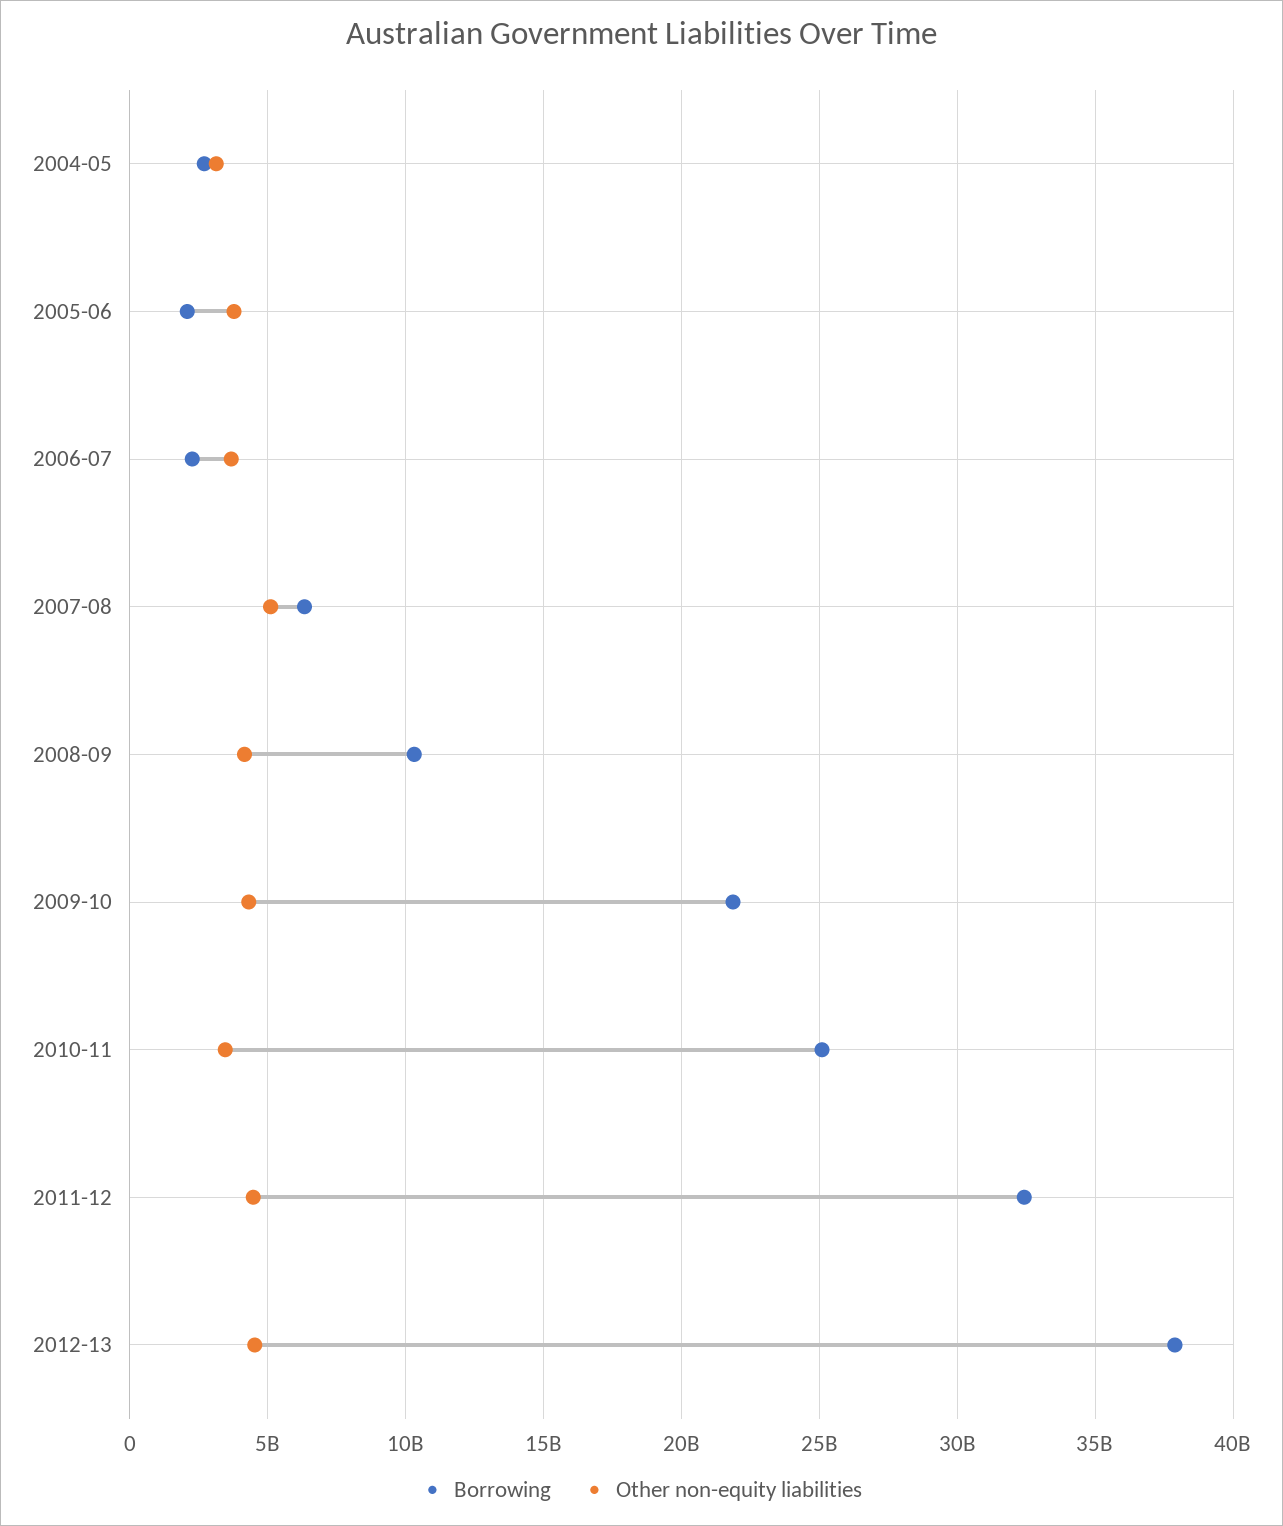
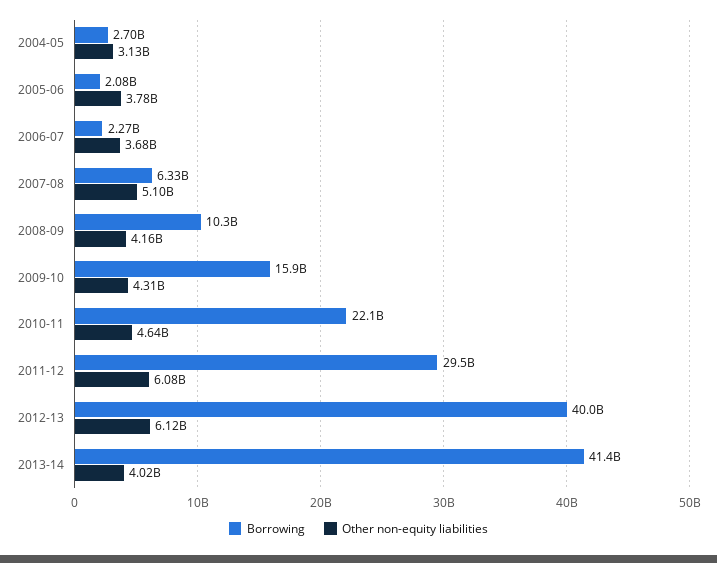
Borrowing, 2009-10: 22000000000 -> 15900000000
Borrowing, 2010-11: 25000000000 -> 22100000000
Other non-equity liabilities, 2010-11: 3500000000 -> 4640000000
Borrowing, 2011-12: 32500000000 -> 29500000000
Other non-equity liabilities, 2011-12: 4500000000 -> 6080000000
Borrowing, 2012-13: 38000000000 -> 40000000000
Other non-equity liabilities, 2012-13: 4500000000 -> 6120000000
Borrowing, 2013-14: none -> 41400000000
Other non-equity liabilities, 2013-14: none -> 4020000000

